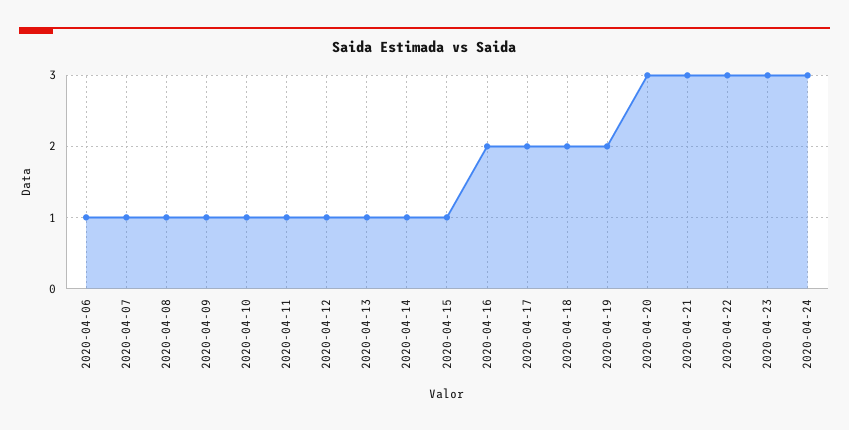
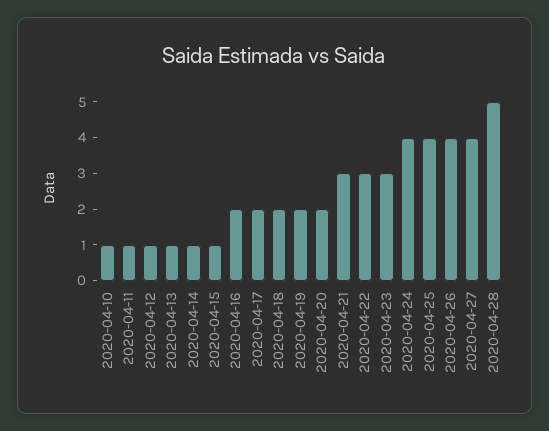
2020-04-06: 1 -> none
2020-04-07: 1 -> none
2020-04-08: 1 -> none
2020-04-09: 1 -> none
2020-04-20: 3 -> 2
2020-04-24: 3 -> 4
2020-04-25: none -> 4
2020-04-26: none -> 4
2020-04-27: none -> 4
2020-04-28: none -> 5

